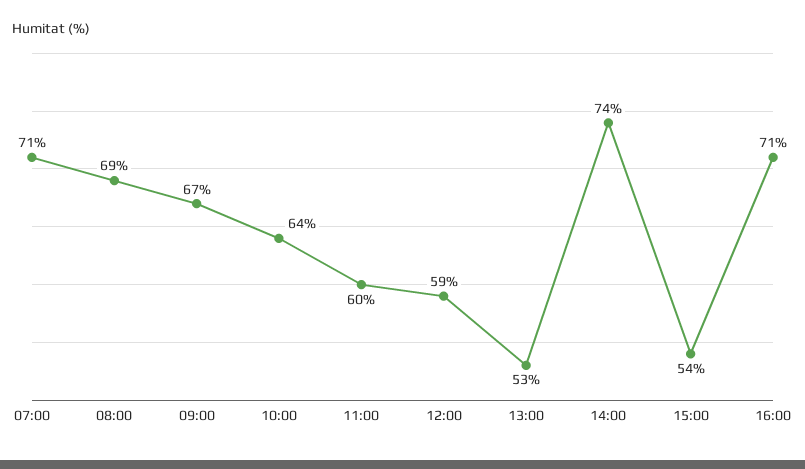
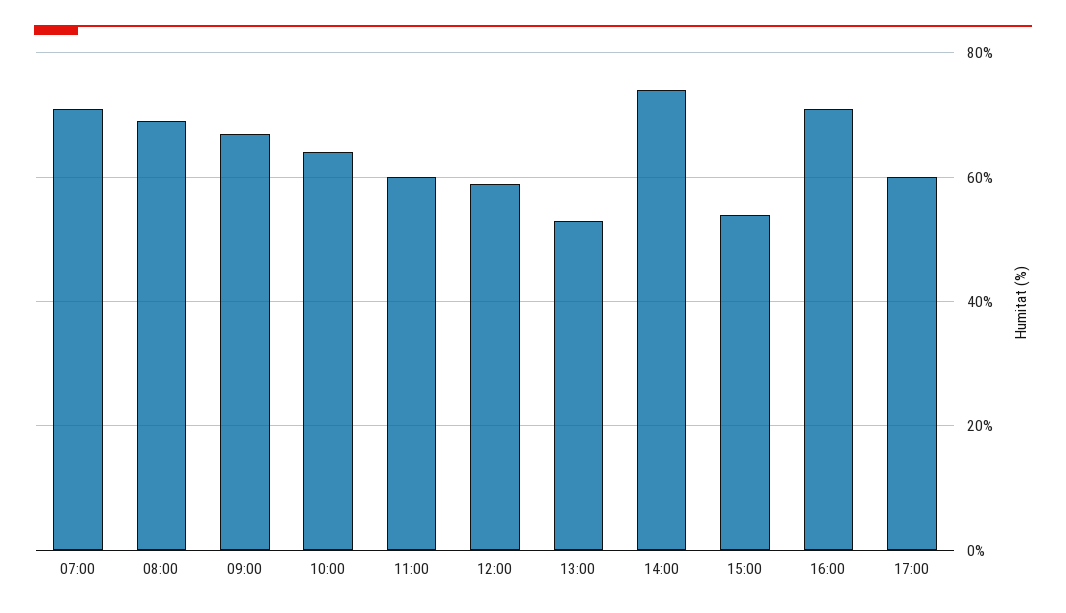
17:00: none -> 60

